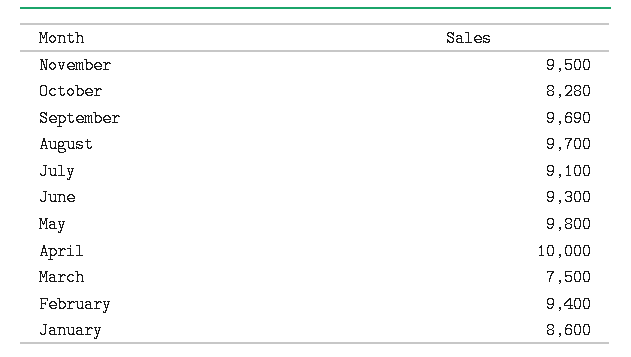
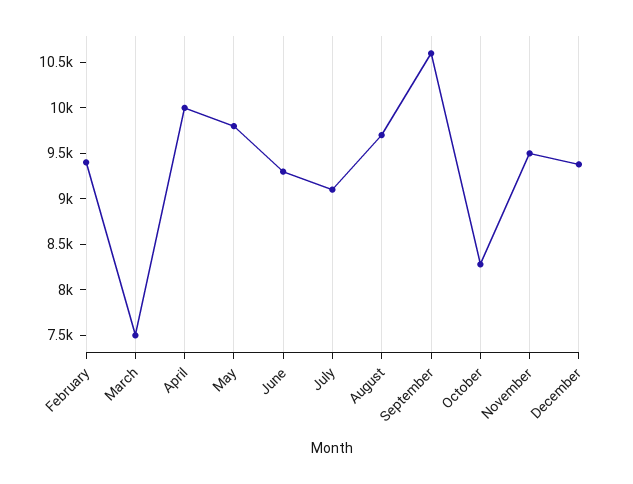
September: 9690 -> 10600
January: 8600 -> none
December: none -> 9400

